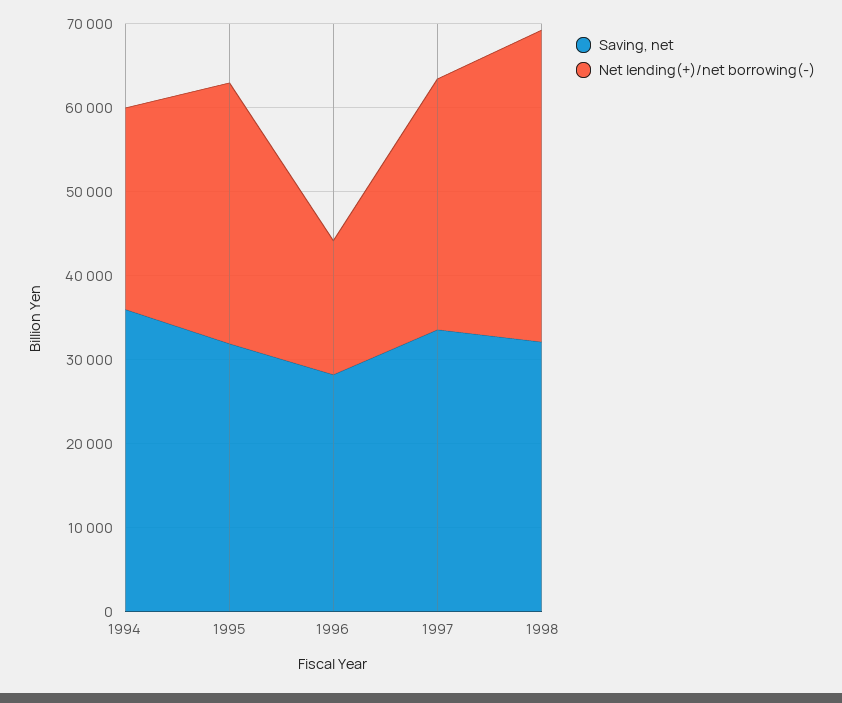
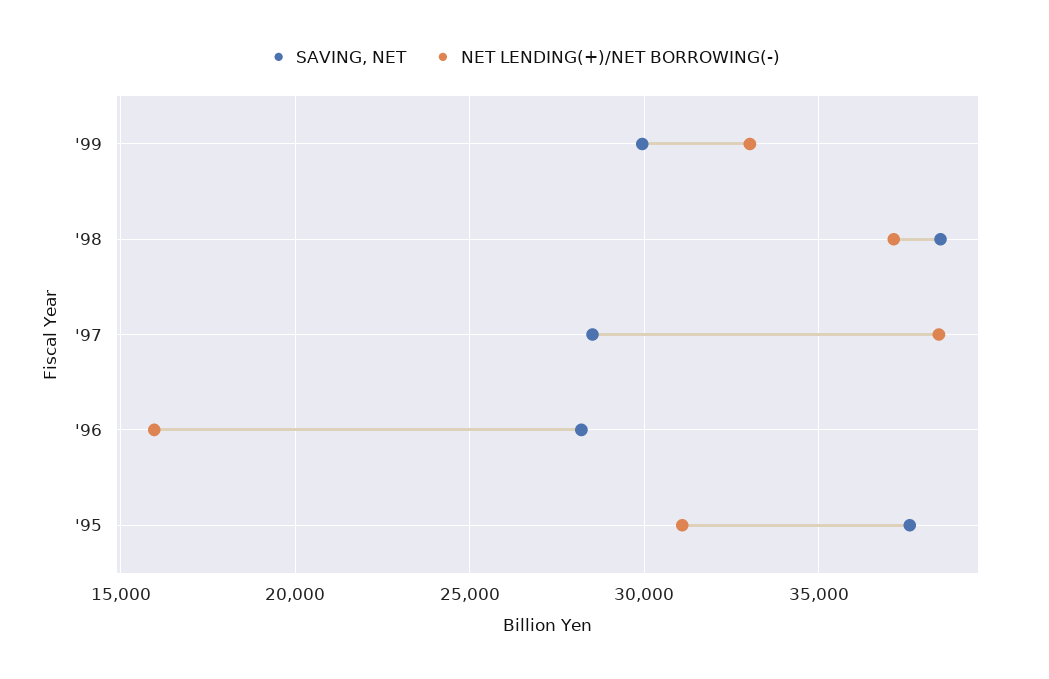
Saving, net, 1994: 36000 -> none
Net lending(+)/net borrowing(-), 1994: 24000 -> none
Saving, net, 1995: 32000 -> 37500
Saving, net, 1997: 34000 -> 28500
Net lending(+)/net borrowing(-), 1997: 30000 -> 38500
Saving, net, 1998: 32000 -> 38500
Saving, net, '99: none -> 30000
Net lending(+)/net borrowing(-), '99: none -> 33000

